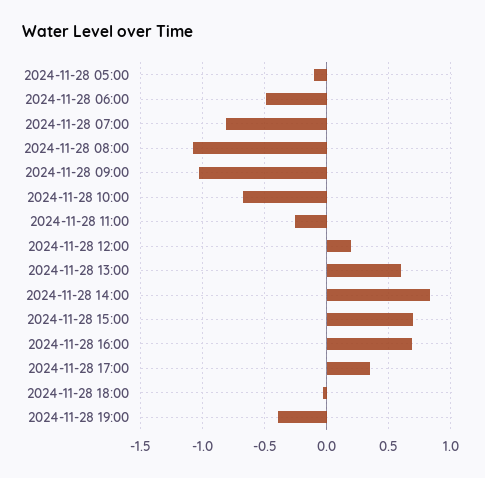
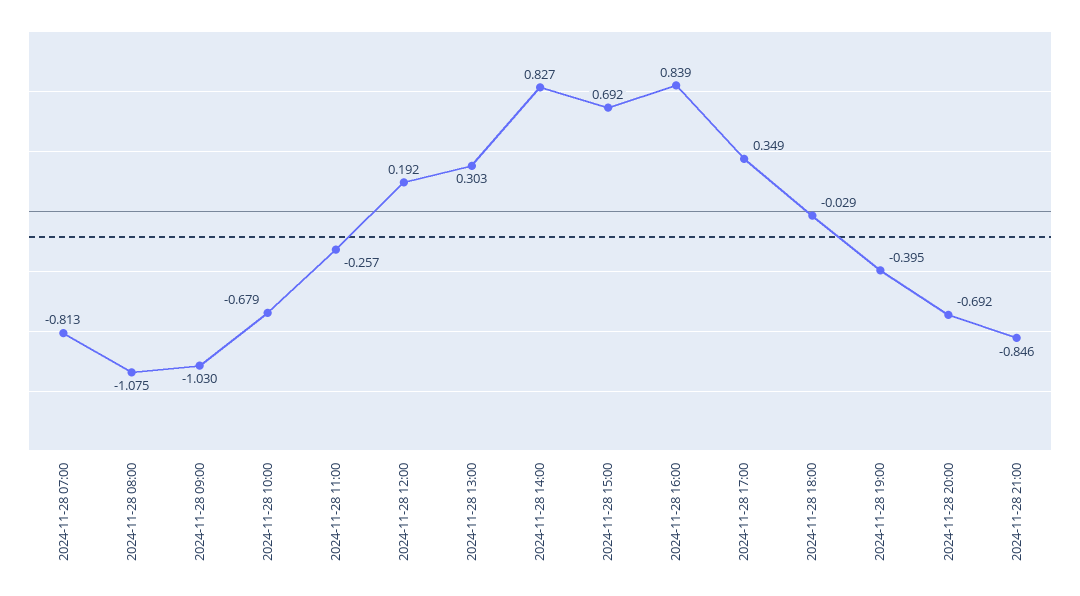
2024-11-28 05:00: -0.1 -> none
2024-11-28 06:00: -0.5 -> none
2024-11-28 13:00: 0.6 -> 0.303
2024-11-28 16:00: 0.7 -> 0.839
2024-11-28 20:00: none -> -0.692
2024-11-28 21:00: none -> -0.846

